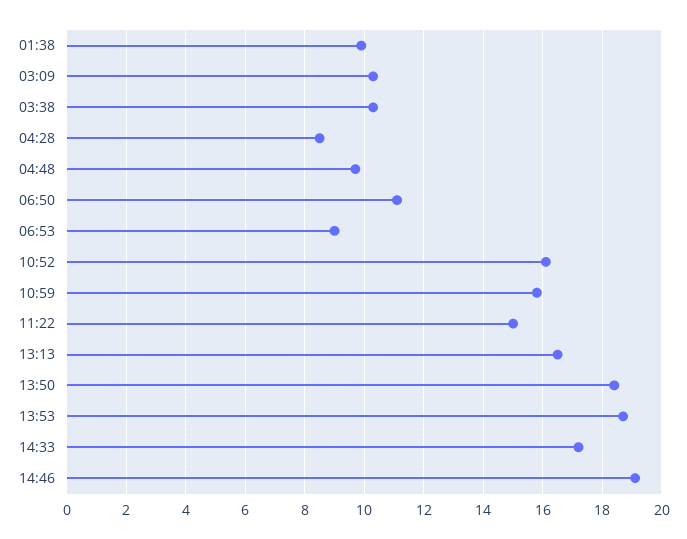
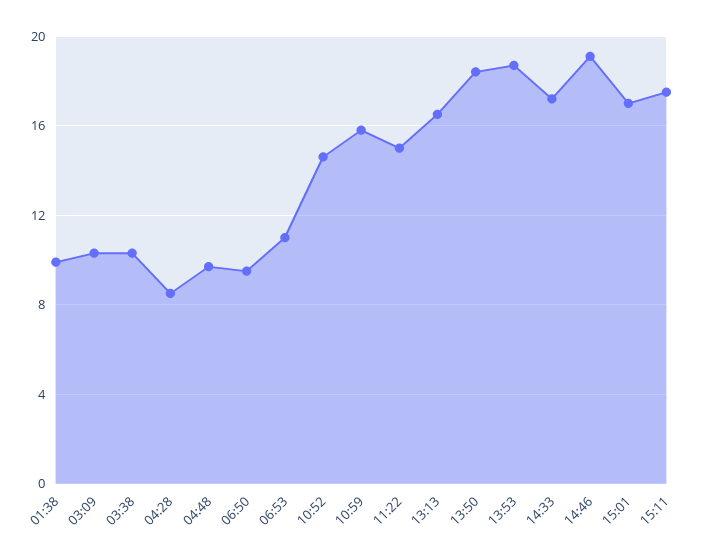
06:50: 11 -> 9.5
06:53: 9 -> 11
10:52: 16 -> 14.5
15:01: none -> 17
15:11: none -> 17.5

